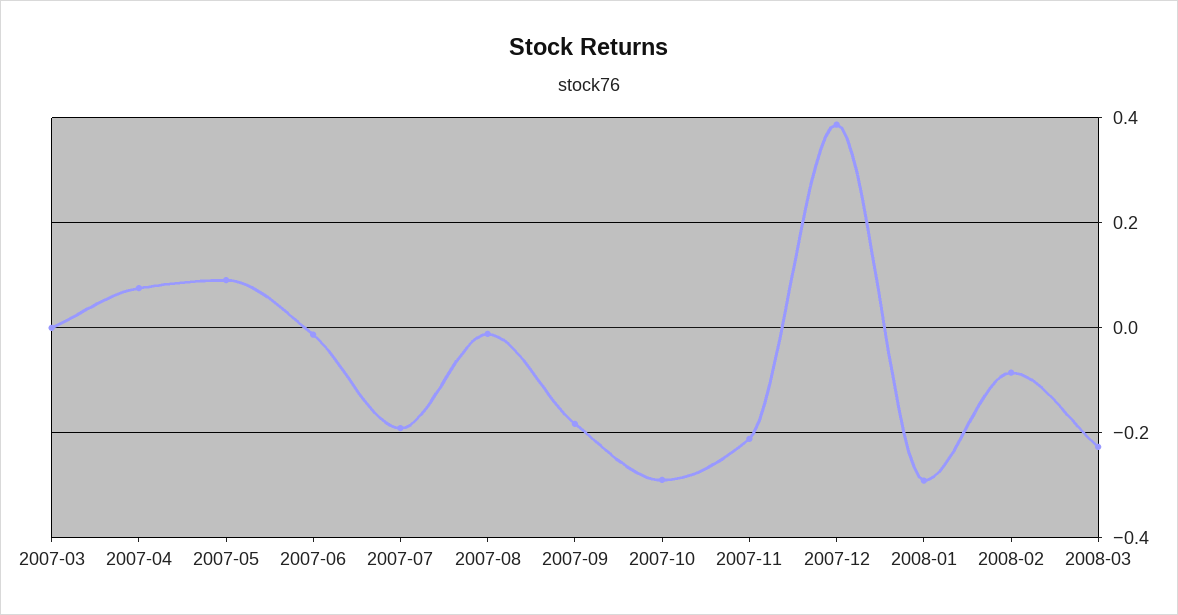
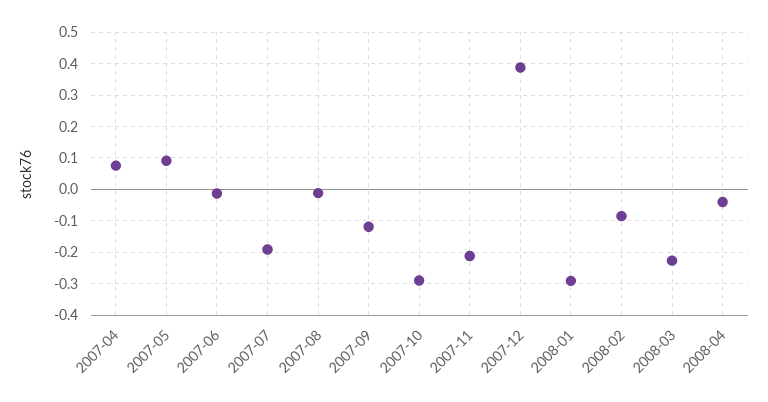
2007-03: 0 -> none
2007-09: -0.18 -> -0.12
2008-04: none -> -0.04

